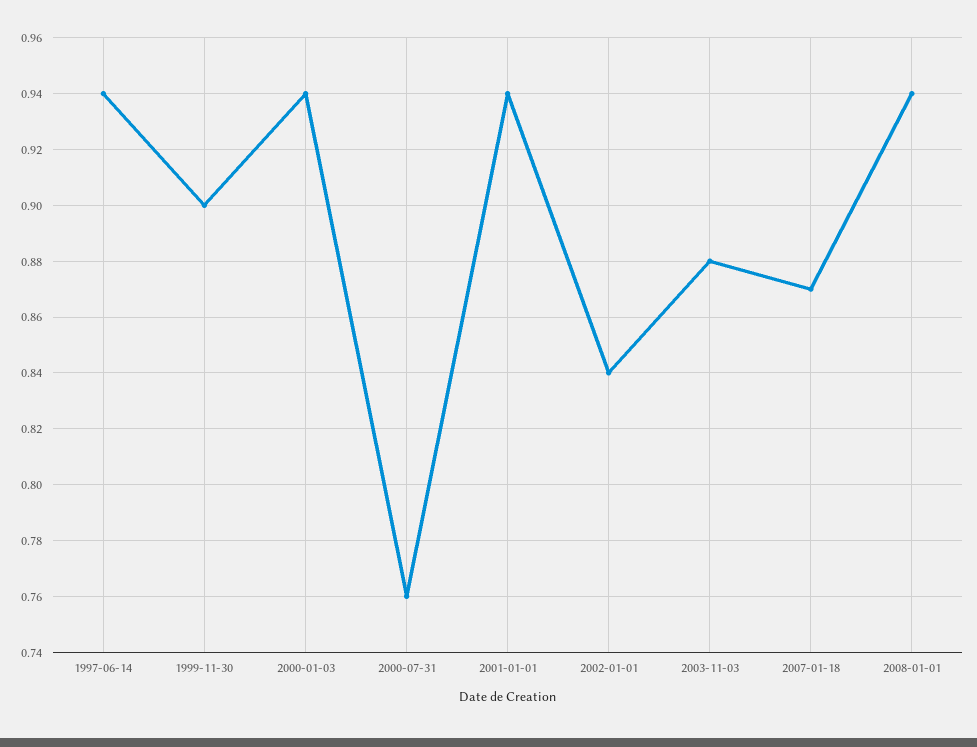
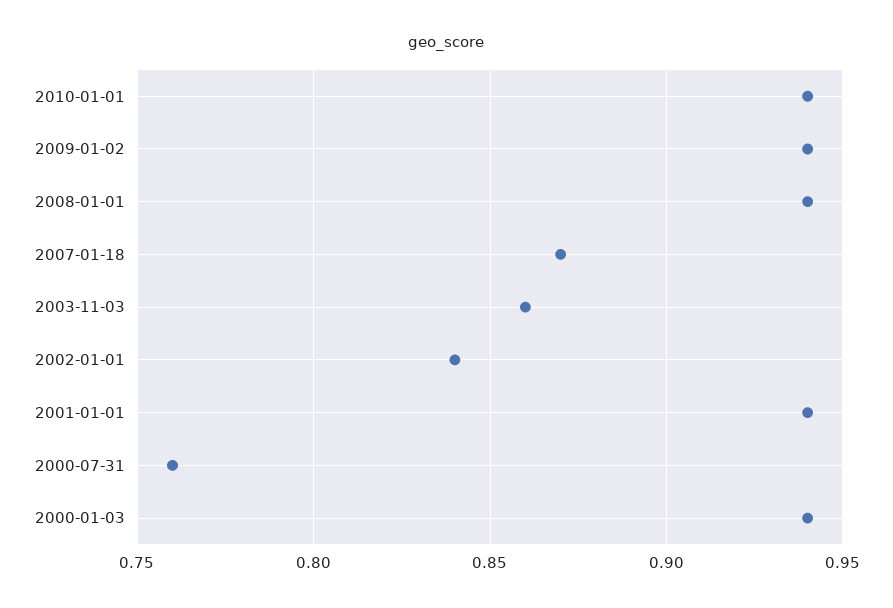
1997-06-14: 0.94 -> none
1999-11-30: 0.9 -> none
2003-11-03: 0.88 -> 0.86
2010-01-01: none -> 0.94
2009-01-02: none -> 0.94

